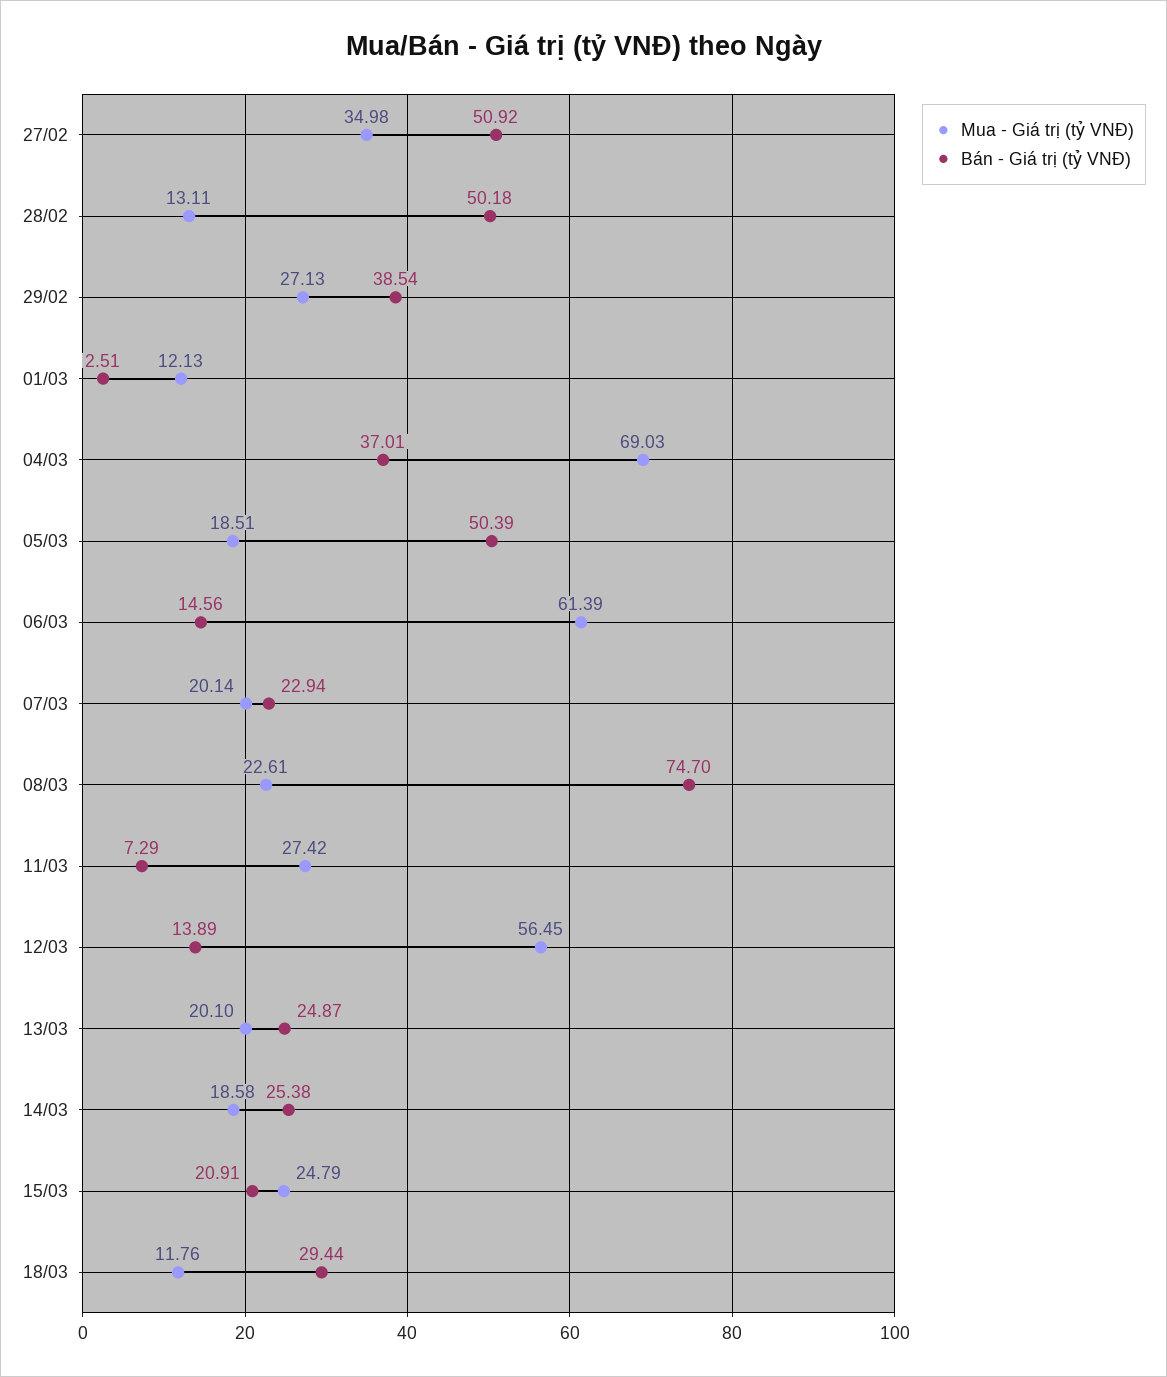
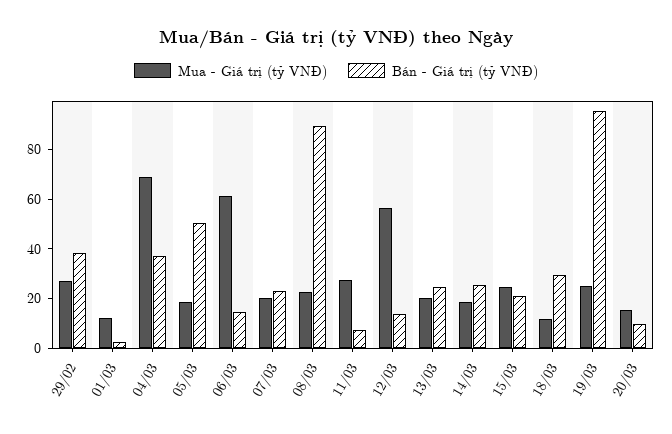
Mua - Giá trị (tỷ VNĐ), 27/02: 34.98 -> none
Bán - Giá trị (tỷ VNĐ), 27/02: 50.92 -> none
Mua - Giá trị (tỷ VNĐ), 28/02: 13.11 -> none
Bán - Giá trị (tỷ VNĐ), 28/02: 50.18 -> none
Bán - Giá trị (tỷ VNĐ), 08/03: 74.7 -> 90
Mua - Giá trị (tỷ VNĐ), 19/03: none -> 25
Bán - Giá trị (tỷ VNĐ), 19/03: none -> 95
Mua - Giá trị (tỷ VNĐ), 20/03: none -> 15
Bán - Giá trị (tỷ VNĐ), 20/03: none -> 10

